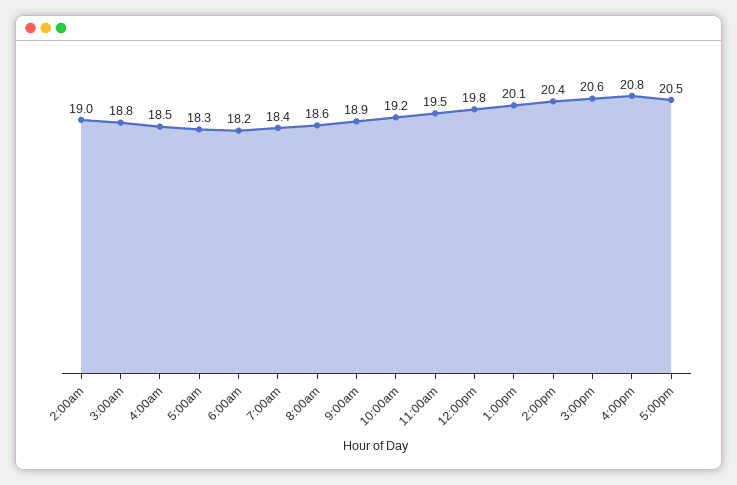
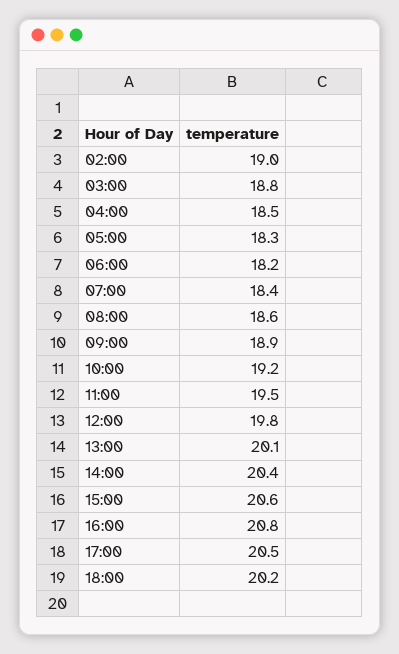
18:00: none -> 20.2

